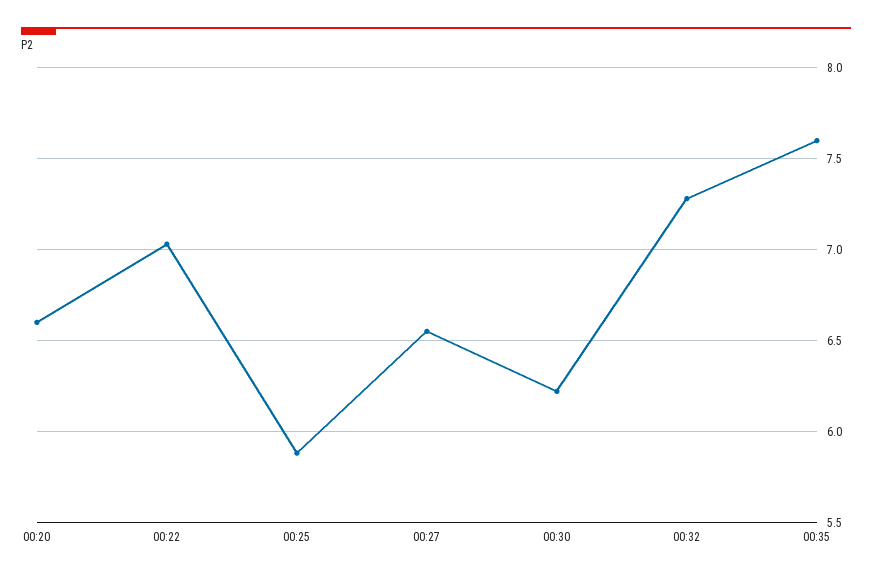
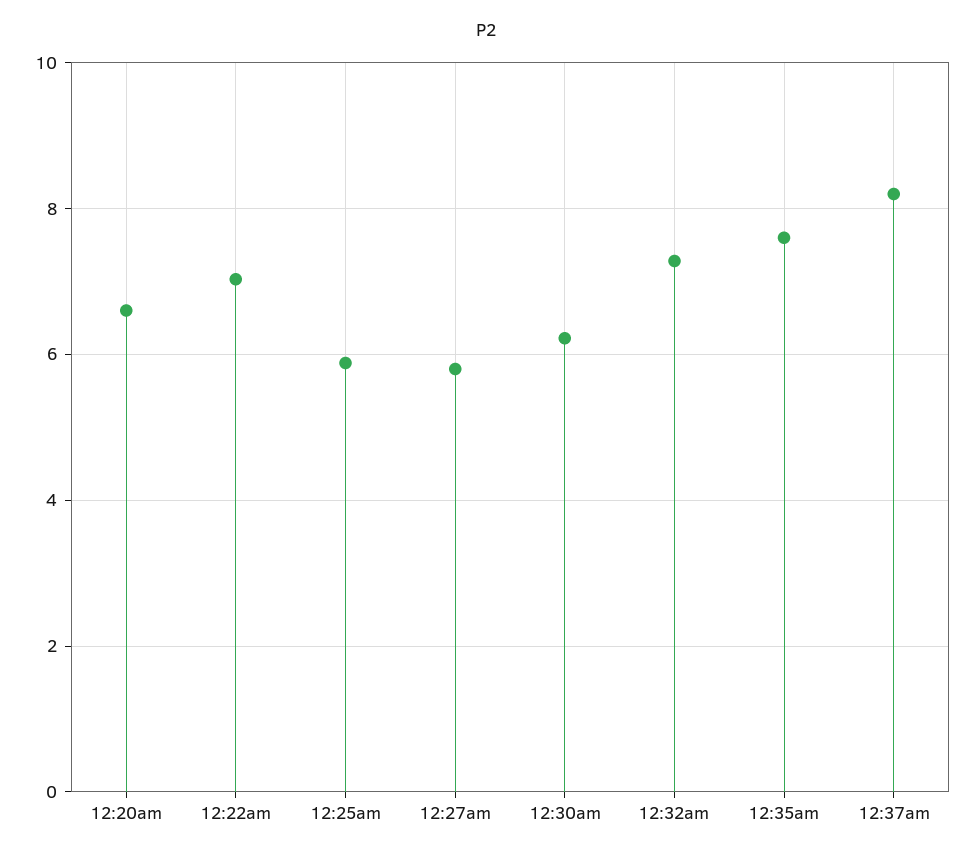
00:27: 6.55 -> 5.8
12:37am: none -> 8.2

